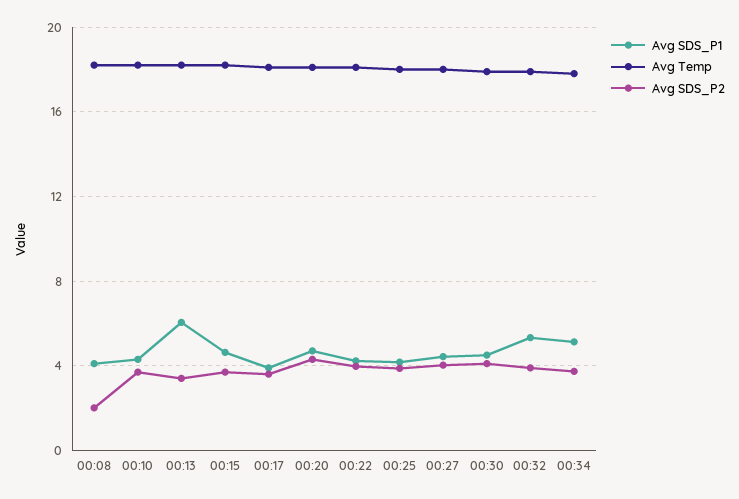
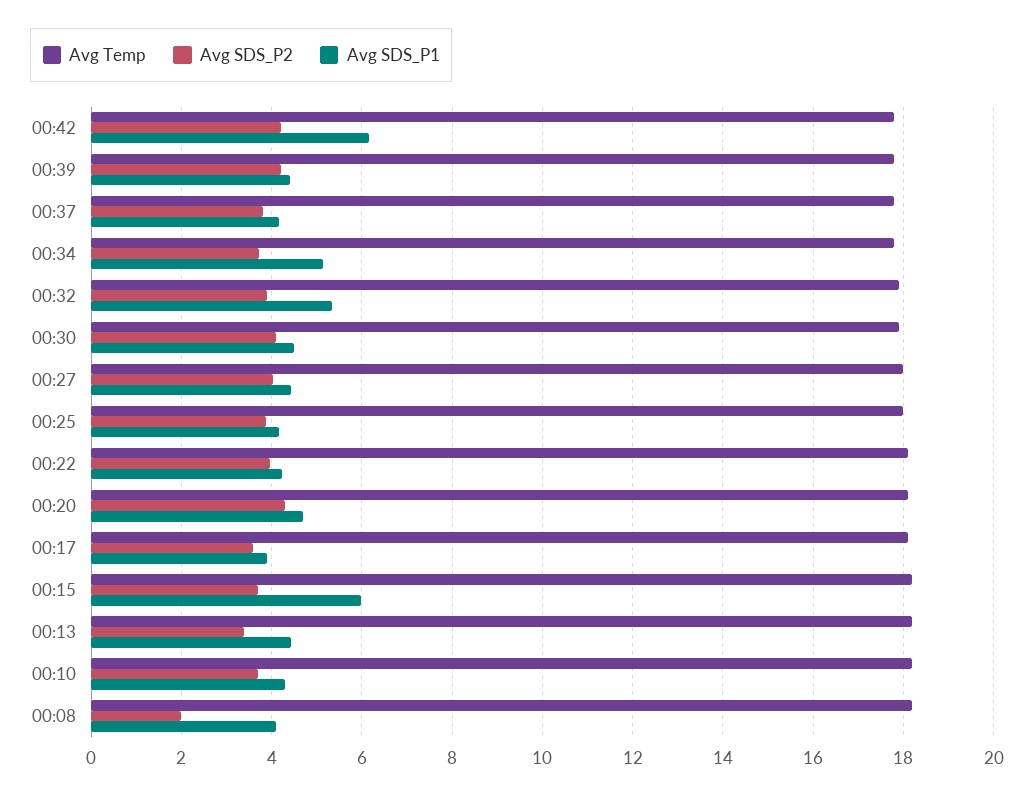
Avg SDS_P1, 00:13: 6 -> 4.4
Avg SDS_P1, 00:15: 4.5 -> 6
Avg Temp, 00:42: none -> 17.8
Avg SDS_P2, 00:42: none -> 4.2
Avg SDS_P1, 00:42: none -> 6.2
Avg Temp, 00:39: none -> 17.8
Avg SDS_P2, 00:39: none -> 4.2
Avg SDS_P1, 00:39: none -> 4.4
Avg Temp, 00:37: none -> 17.8
Avg SDS_P2, 00:37: none -> 3.8
Avg SDS_P1, 00:37: none -> 4.2

